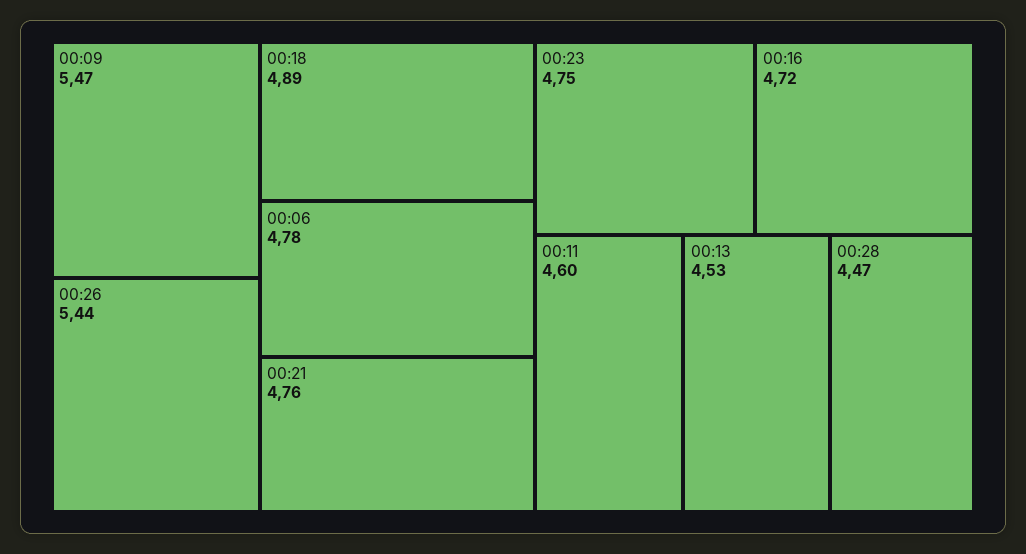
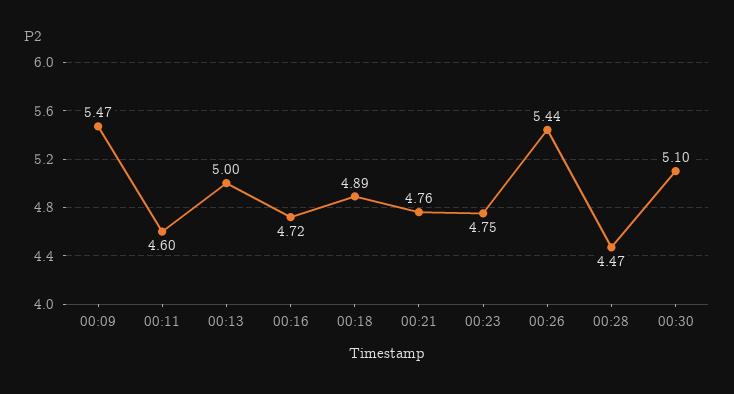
00:06: 4.78 -> none
00:13: 4.53 -> 5
00:30: none -> 5.1

